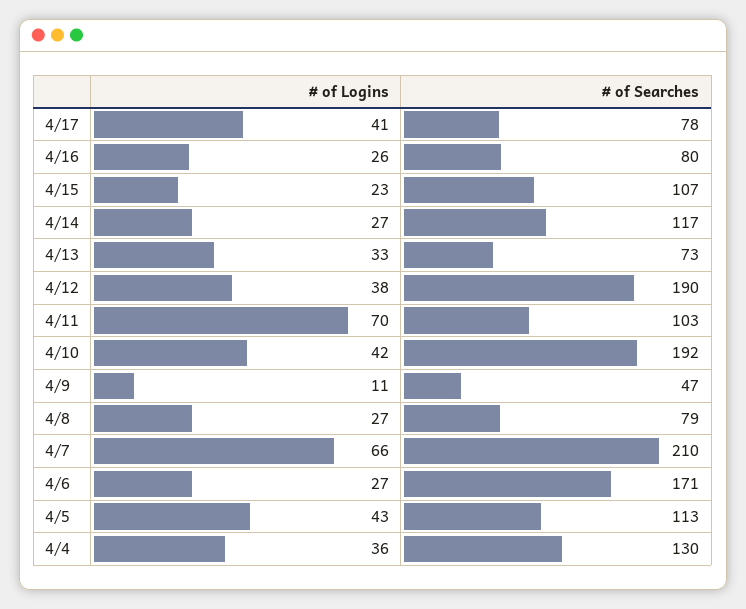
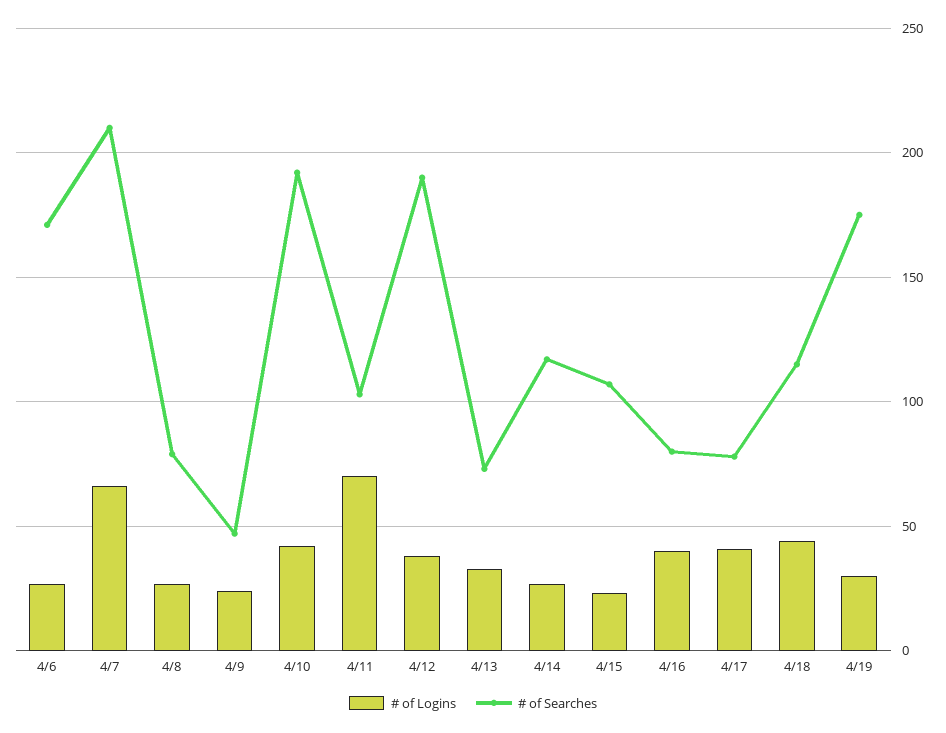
# of Logins, 4/16: 26 -> 40
# of Logins, 4/9: 11 -> 25
# of Logins, 4/5: 43 -> none
# of Searches, 4/5: 113 -> none
# of Logins, 4/4: 36 -> none
# of Searches, 4/4: 130 -> none
# of Logins, 4/18: none -> 45
# of Searches, 4/18: none -> 115
# of Logins, 4/19: none -> 30
# of Searches, 4/19: none -> 175

